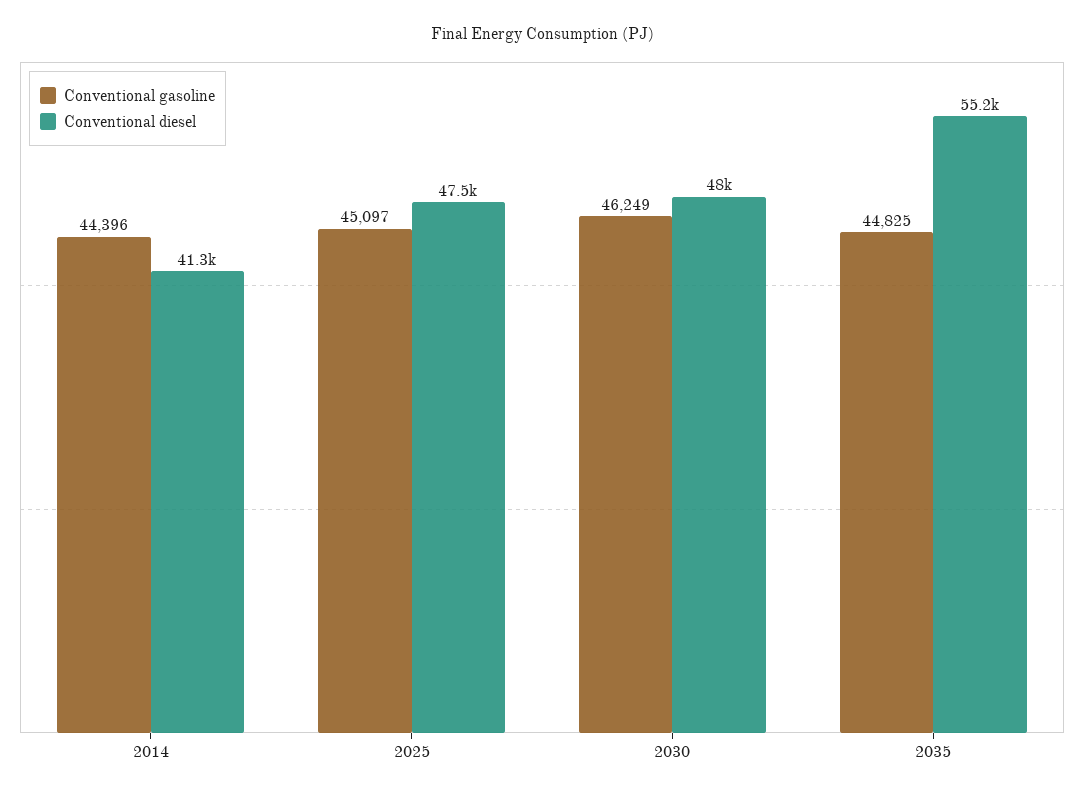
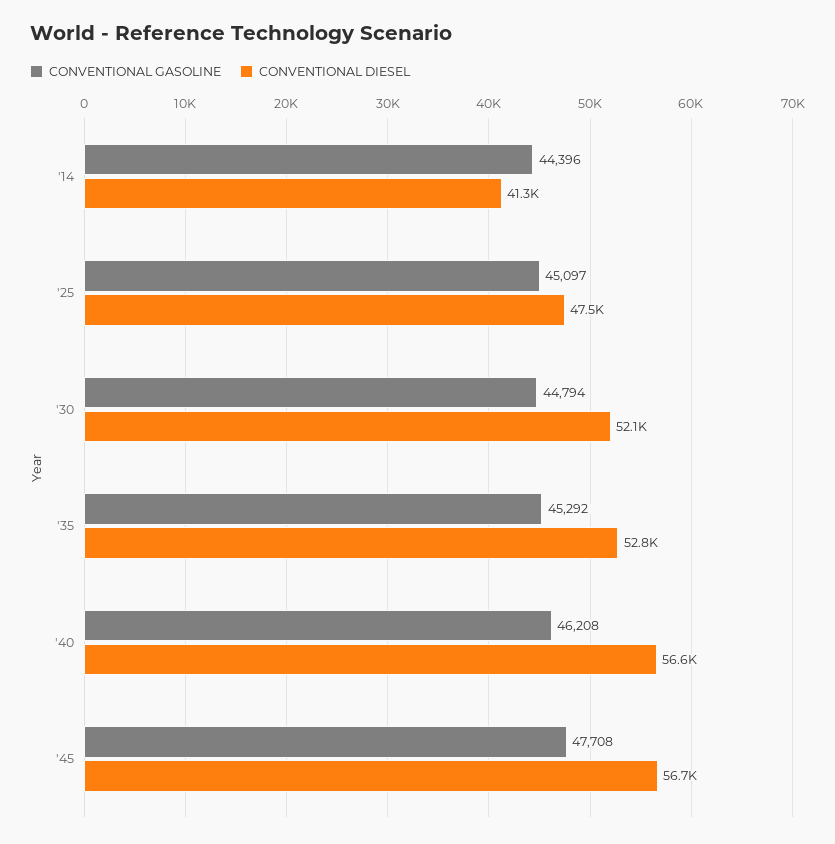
Conventional gasoline, 2030: 46249 -> 44794
Conventional diesel, 2030: 48000 -> 52100
Conventional gasoline, 2035: 44825 -> 45292
Conventional diesel, 2035: 55200 -> 52800
Conventional gasoline, '40: none -> 46208
Conventional diesel, '40: none -> 56600
Conventional gasoline, '45: none -> 47708
Conventional diesel, '45: none -> 56700

